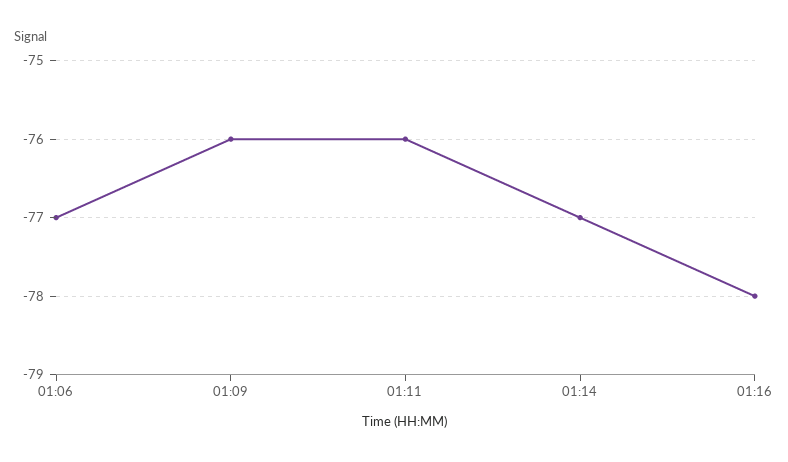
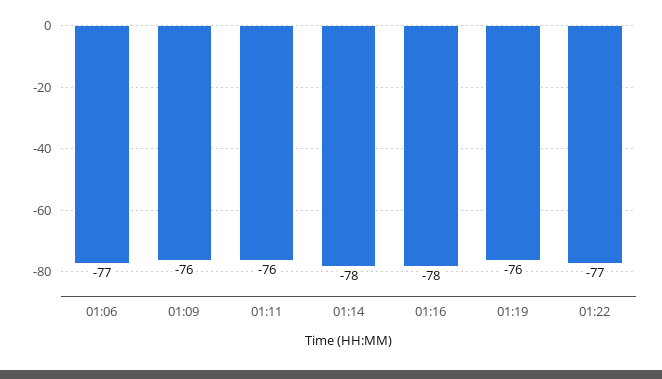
01:14: -77 -> -78
01:19: none -> -76
01:22: none -> -77

